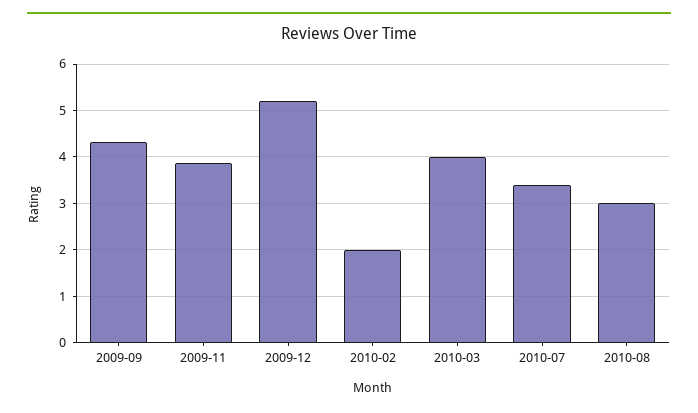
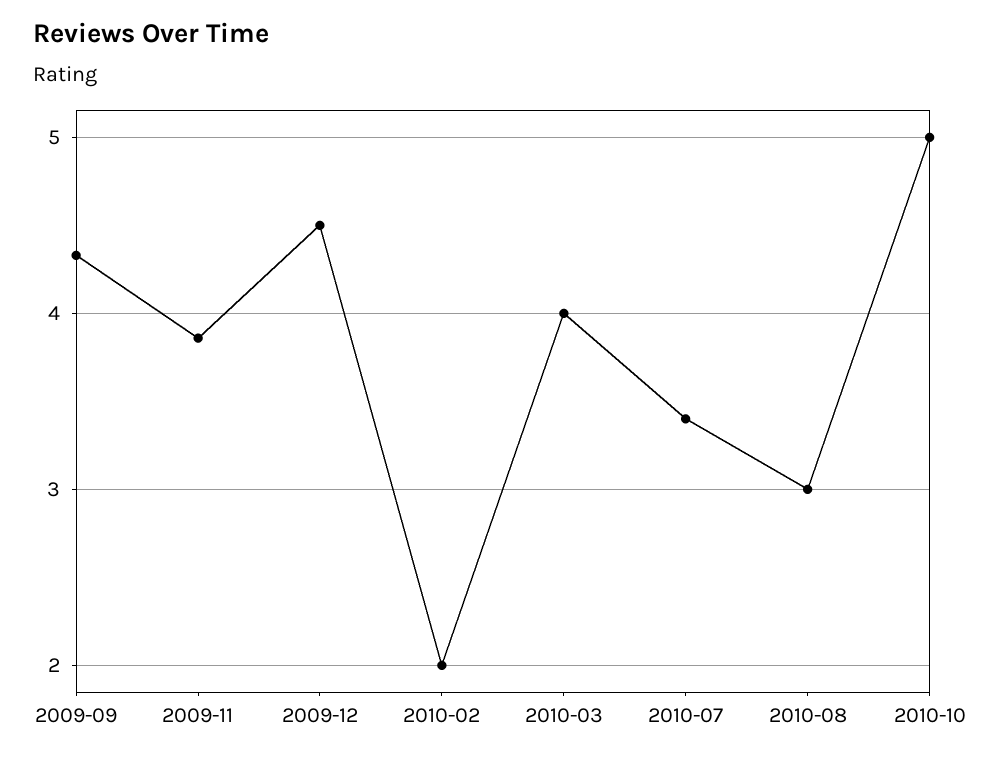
2009-12: 5.2 -> 4.5
2010-10: none -> 5

